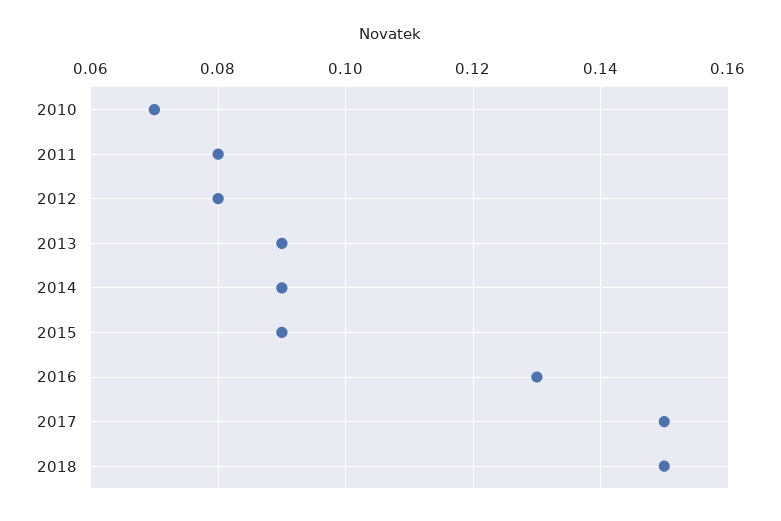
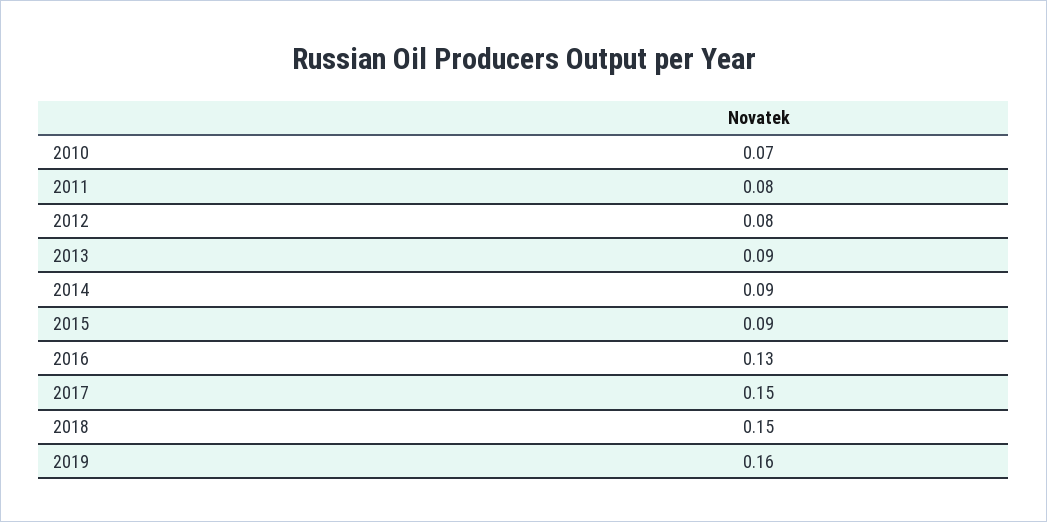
2019: none -> 0.16

